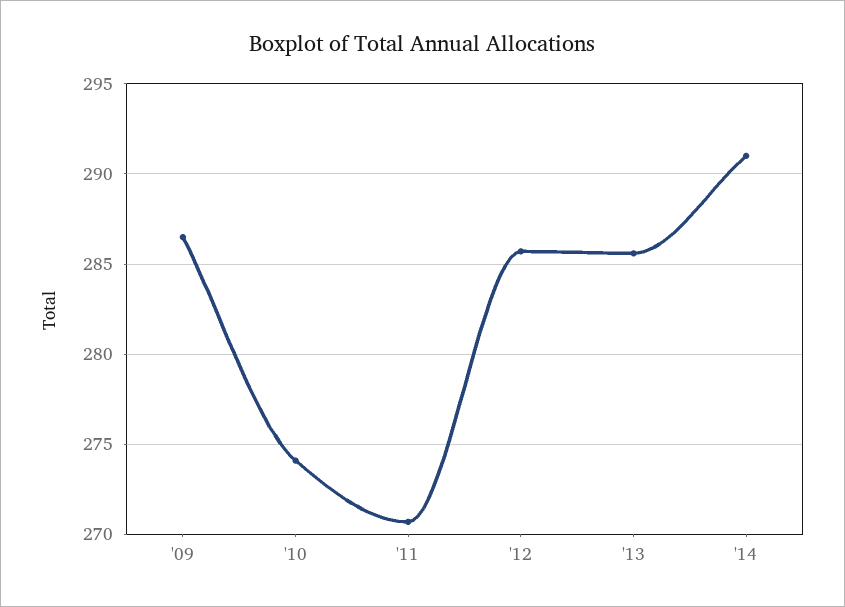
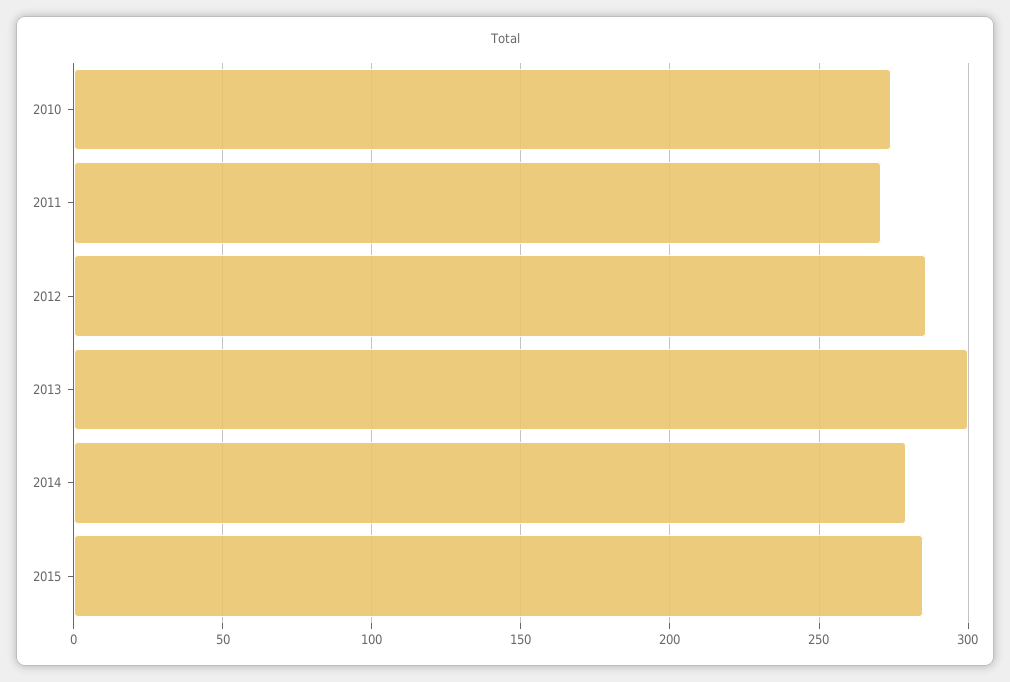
'09: 286.5 -> none
'13: 285.5 -> 300
'14: 291 -> 280
2015: none -> 285

